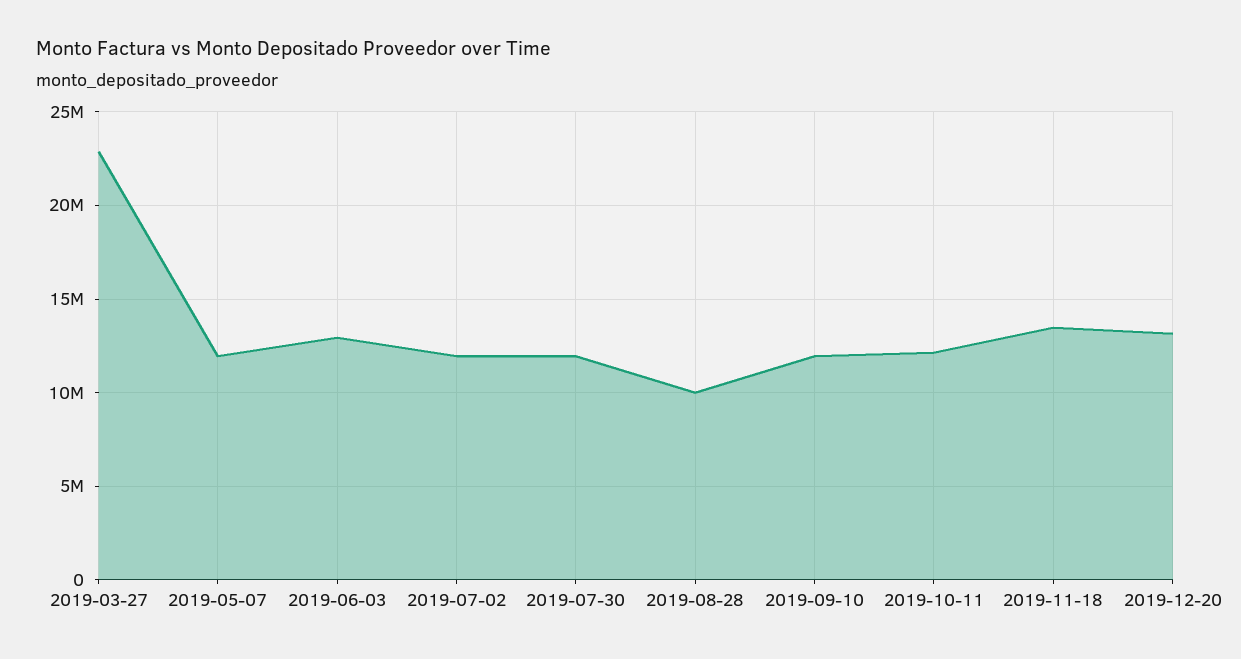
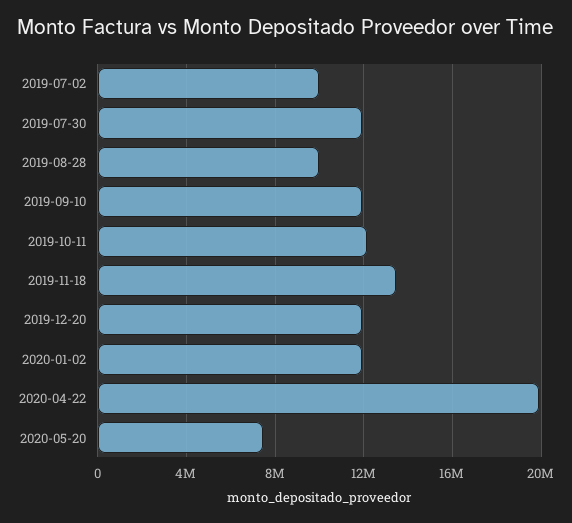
2019-03-27: 23000000 -> none
2019-05-07: 12000000 -> none
2019-06-03: 13000000 -> none
2019-07-02: 12000000 -> 10000000
2019-12-20: 13000000 -> 12000000
2020-01-02: none -> 12000000
2020-04-22: none -> 20000000
2020-05-20: none -> 7500000

